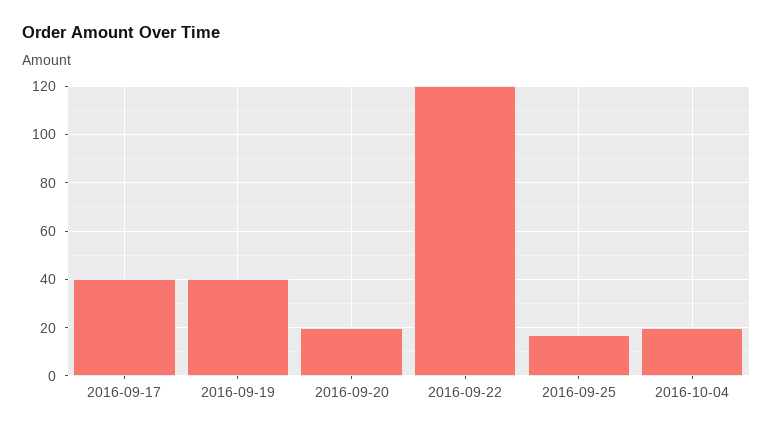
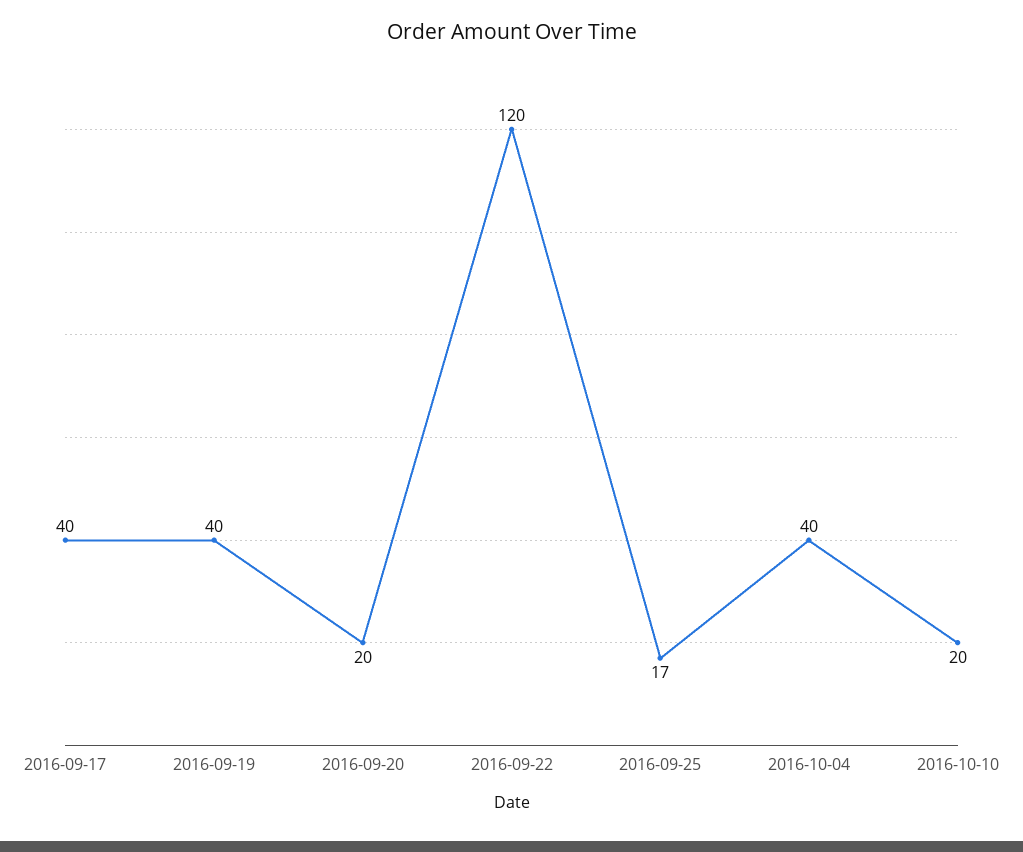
2016-10-04: 20 -> 40
2016-10-10: none -> 20

